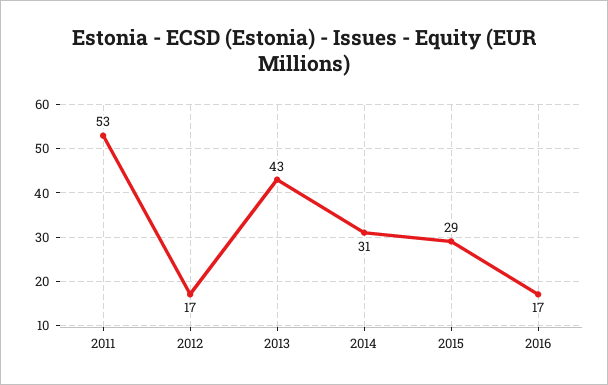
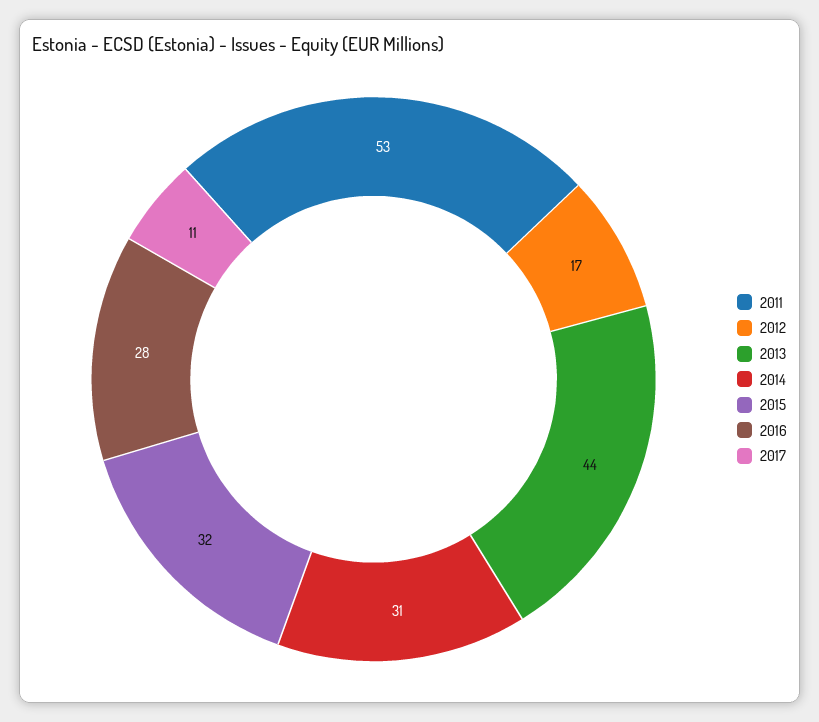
2013: 43 -> 44
2015: 29 -> 32
2016: 17 -> 28
2017: none -> 11

